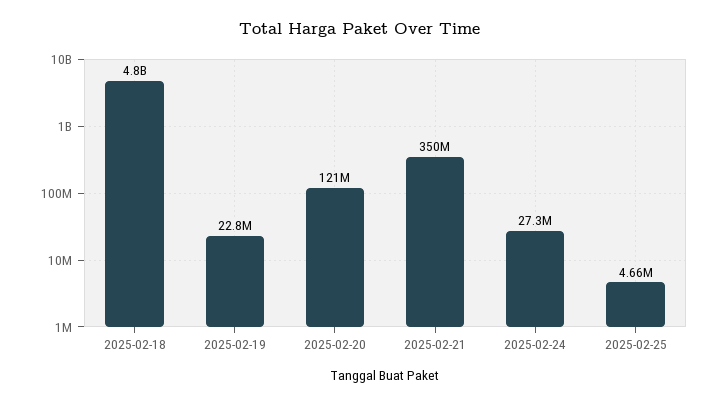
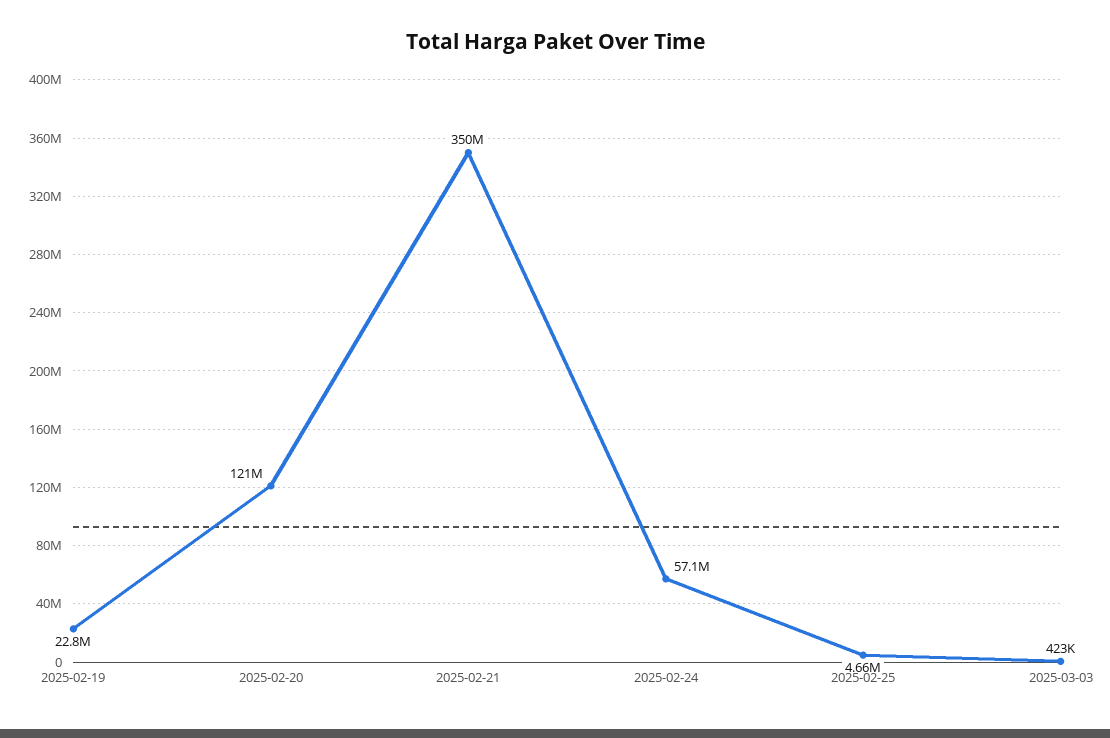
2025-02-18: 4800000000 -> none
2025-02-24: 27300000 -> 57100000
2025-03-03: none -> 423000

